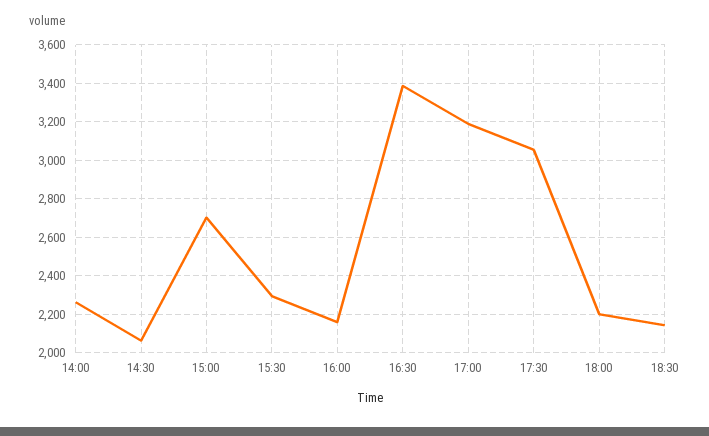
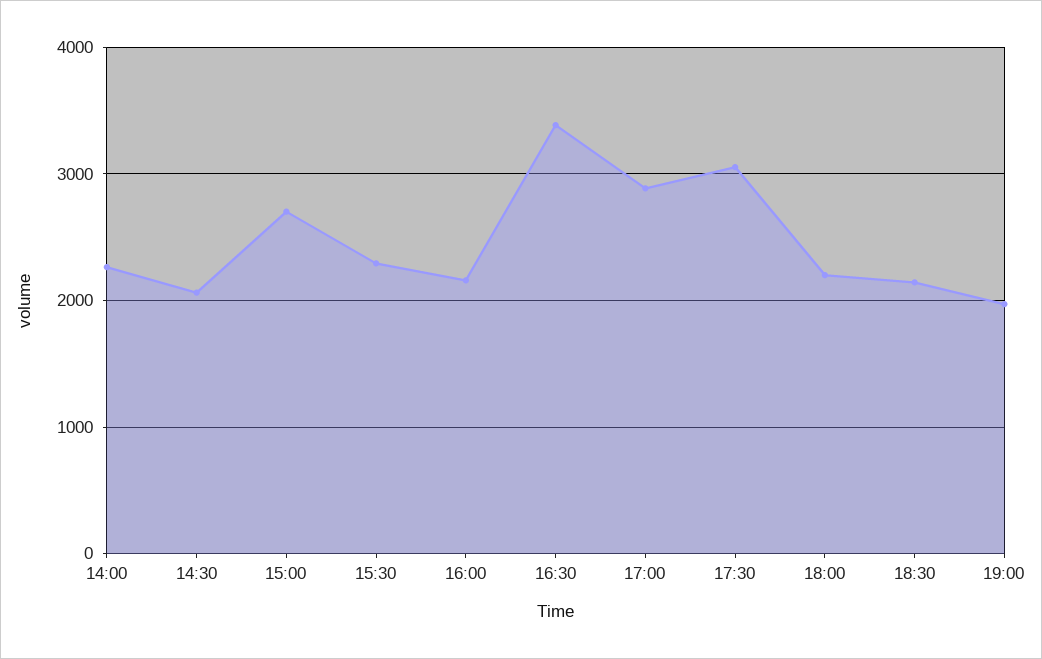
17:00: 3200 -> 2900
19:00: none -> 2000

